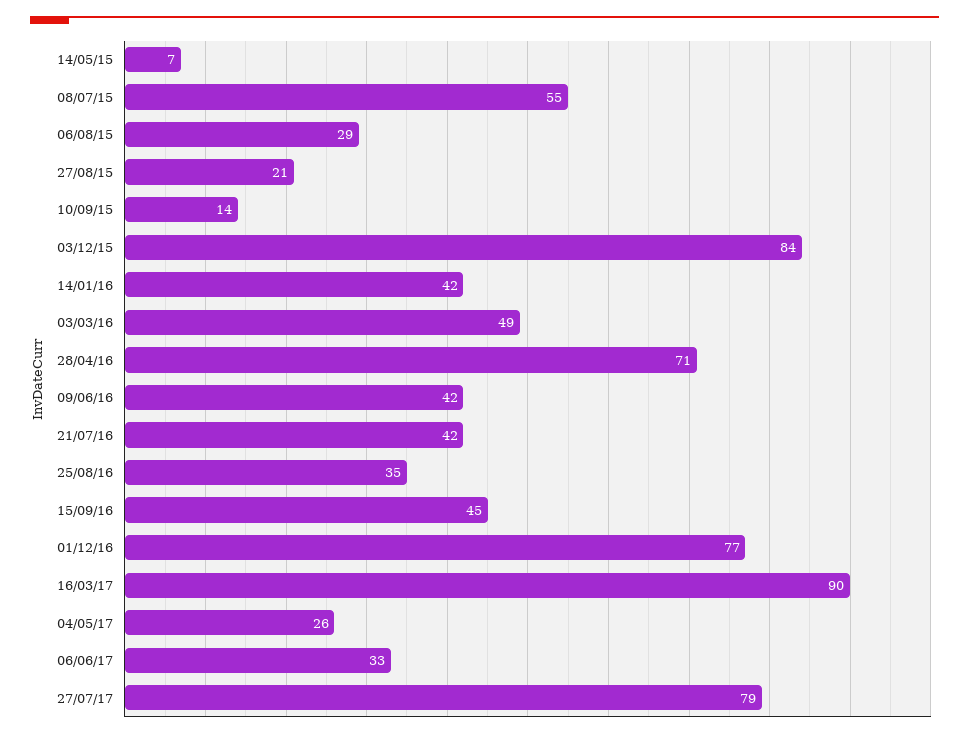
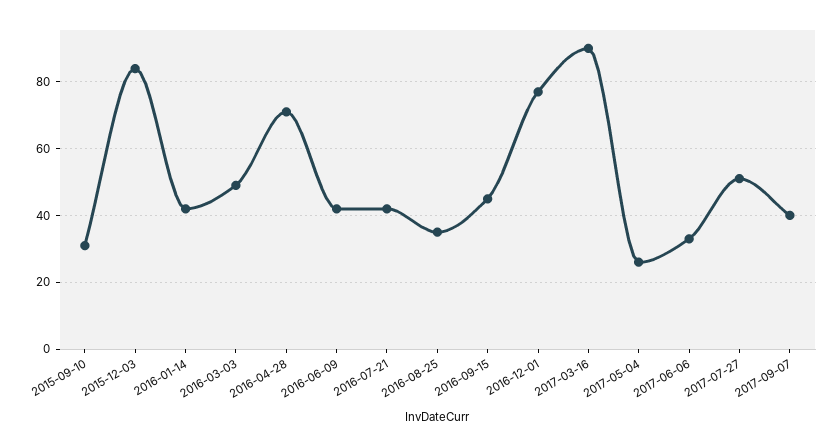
14/05/15: 7 -> none
08/07/15: 55 -> none
06/08/15: 29 -> none
27/08/15: 21 -> none
10/09/15: 14 -> 30
27/07/17: 79 -> 50
2017-09-07: none -> 40

